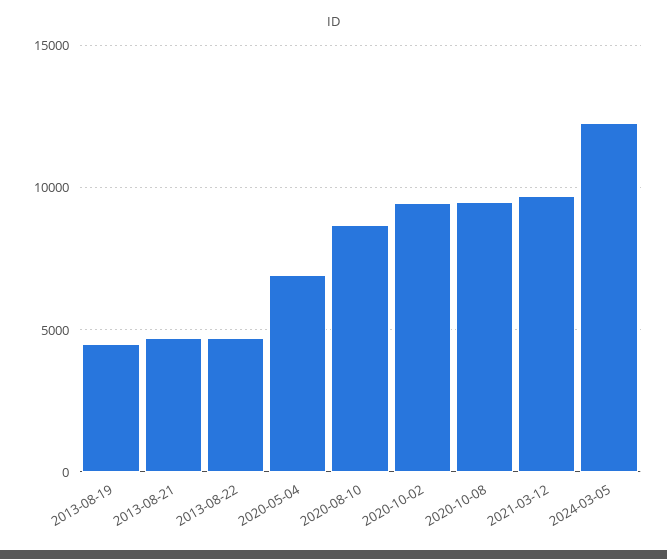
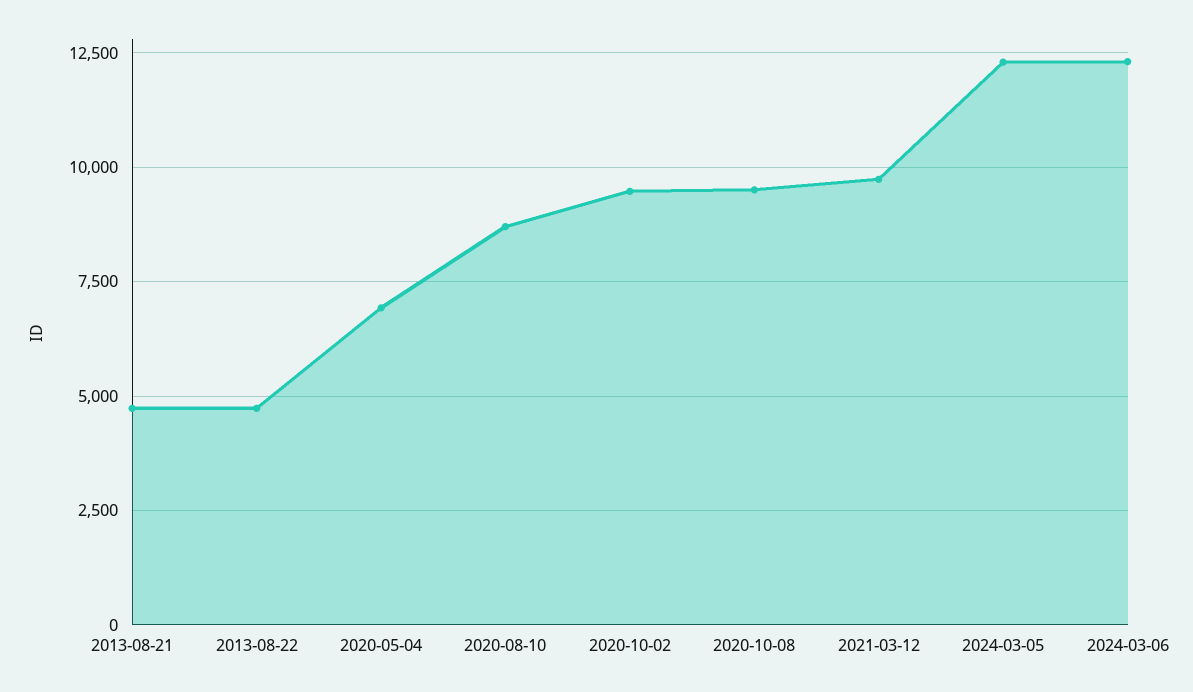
2013-08-19: 4500 -> none
2024-03-06: none -> 12250

